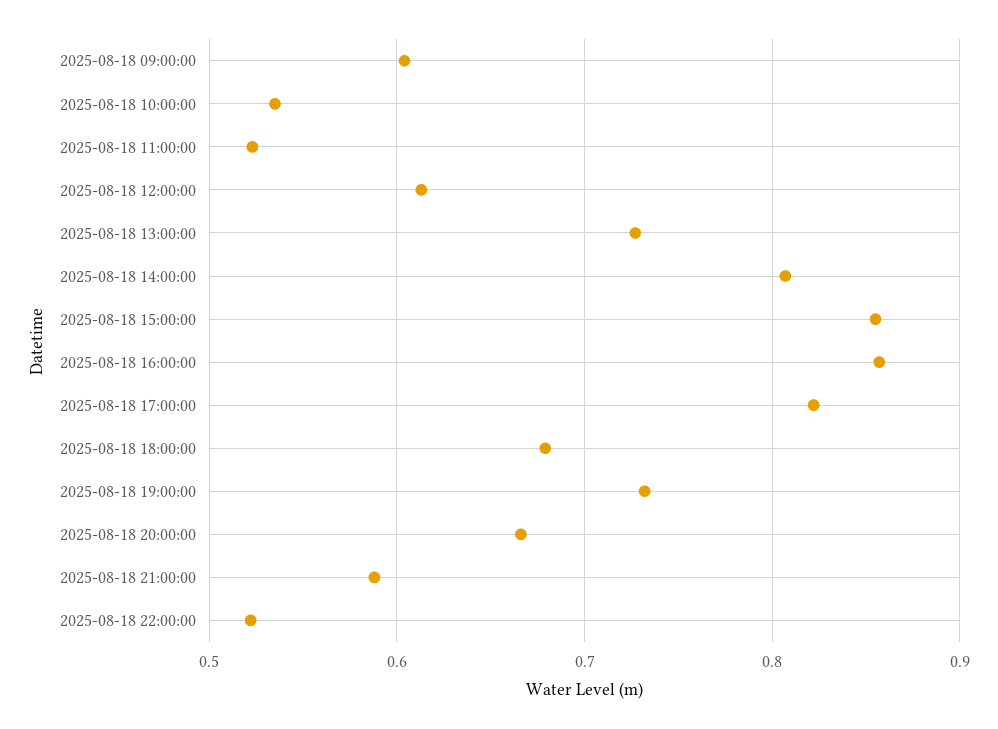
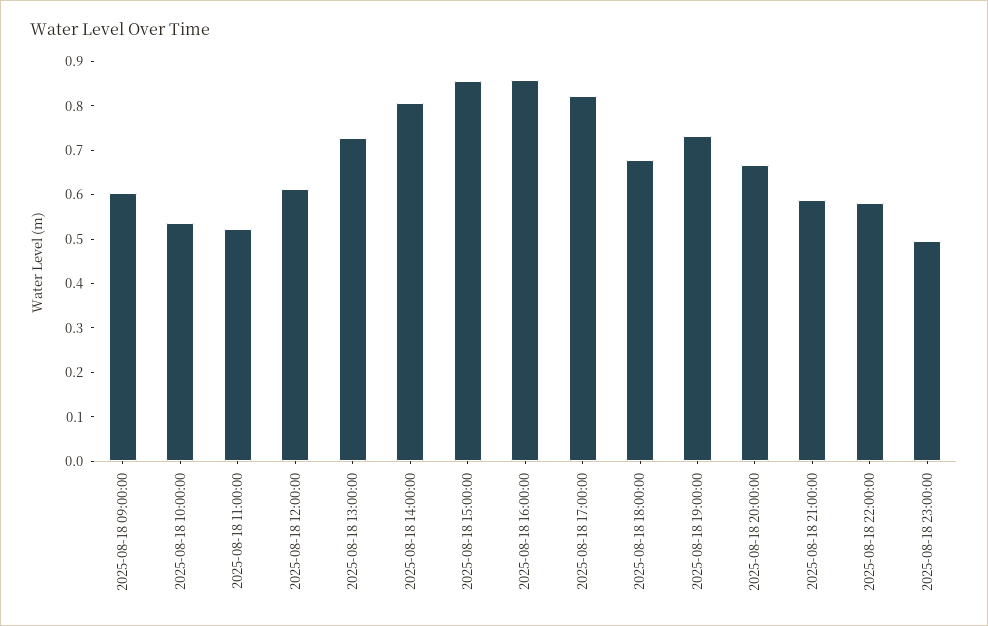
2025-08-18 22:00:00: 0.52 -> 0.58
2025-08-18 23:00:00: none -> 0.5

